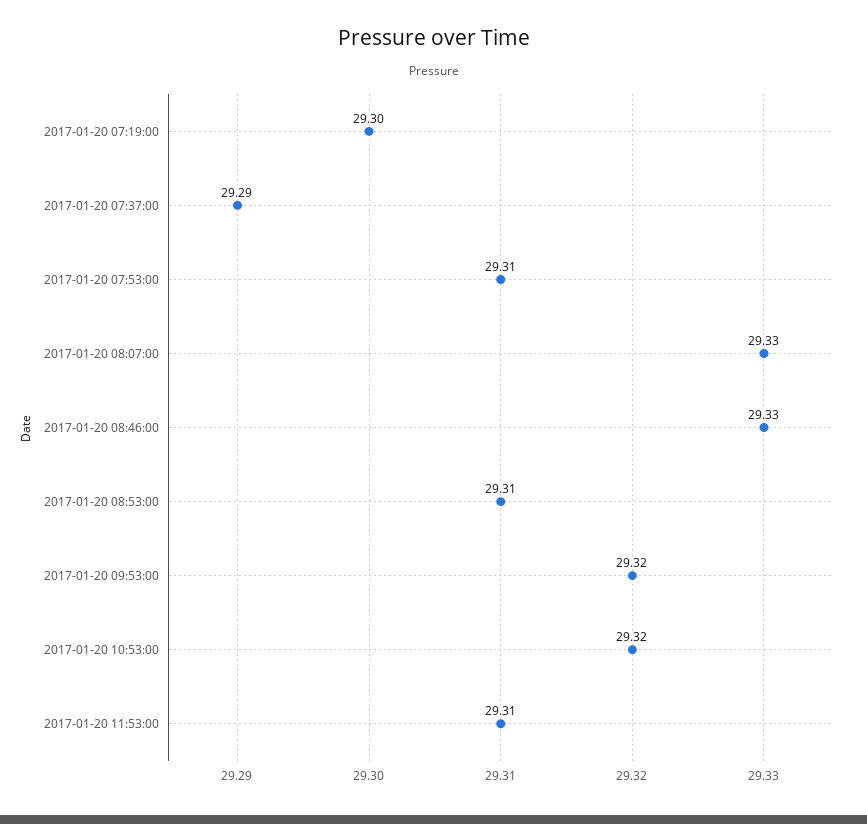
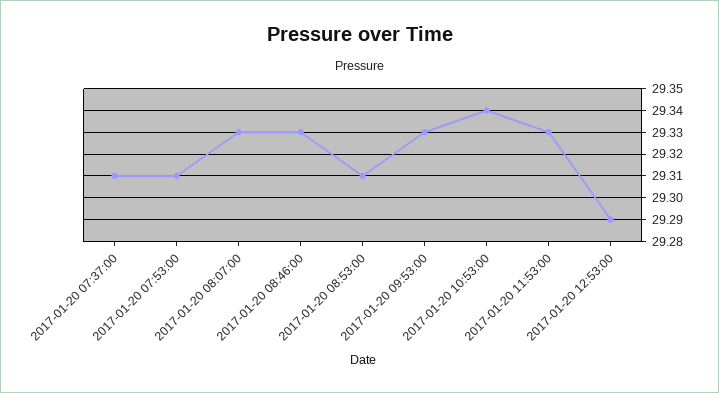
2017-01-20 07:19:00: 29.3 -> none
2017-01-20 07:37:00: 29.29 -> 29.31
2017-01-20 09:53:00: 29.32 -> 29.33
2017-01-20 10:53:00: 29.32 -> 29.34
2017-01-20 11:53:00: 29.31 -> 29.33
2017-01-20 12:53:00: none -> 29.29

